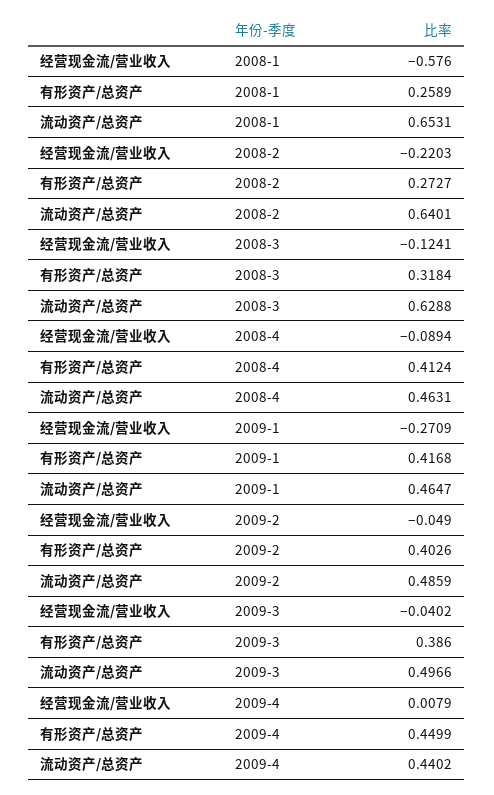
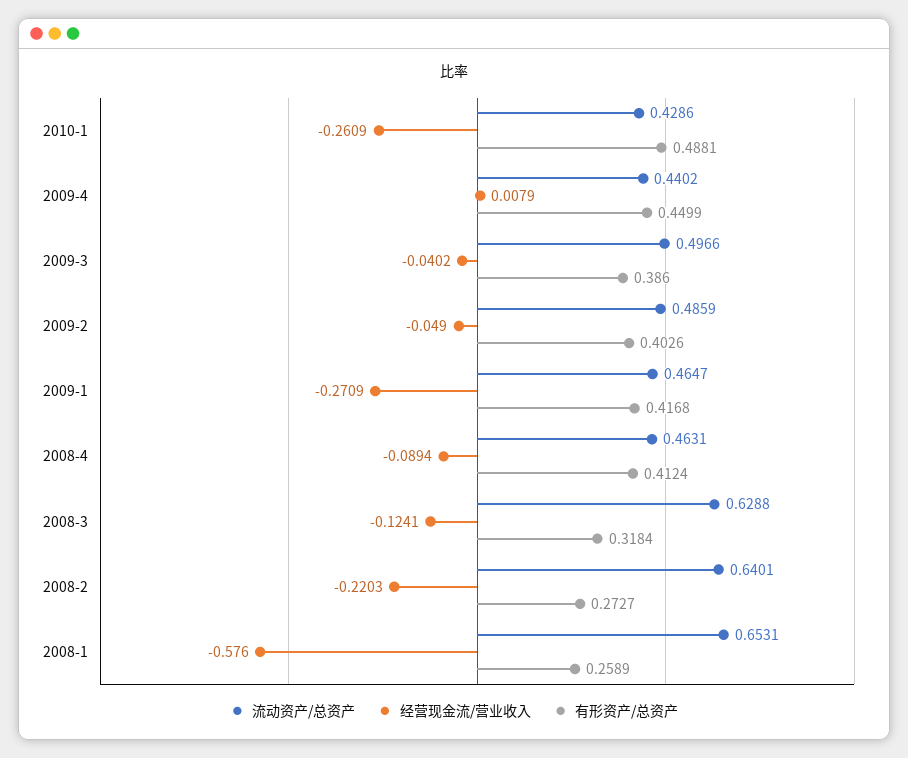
流动资产/总资产, 2010-1: none -> 0.4286
经营现金流/营业收入, 2010-1: none -> -0.2609
有形资产/总资产, 2010-1: none -> 0.4881

